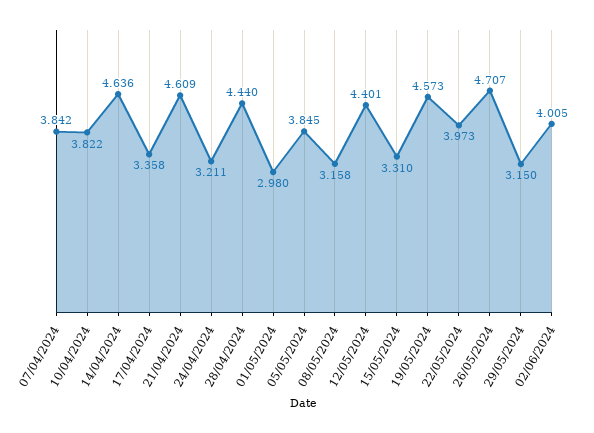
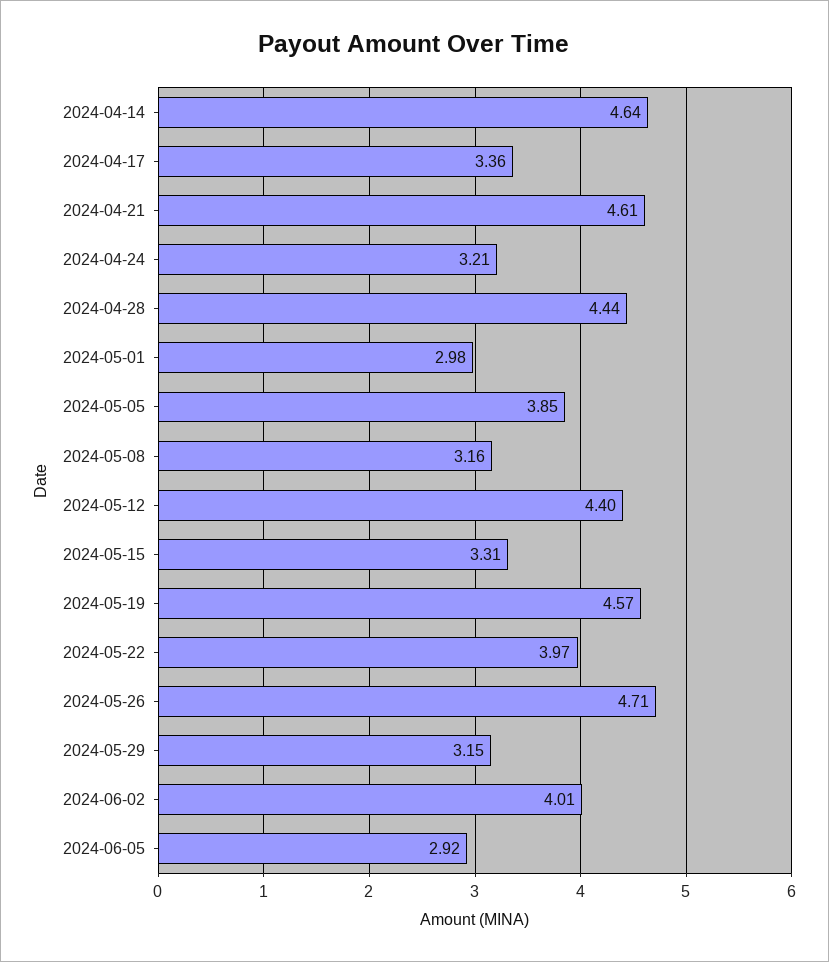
07/04/2024: 3.842 -> none
10/04/2024: 3.822 -> none
2024-06-05: none -> 2.92

